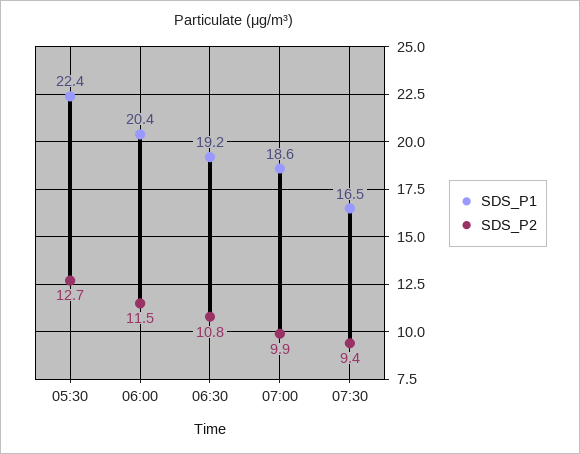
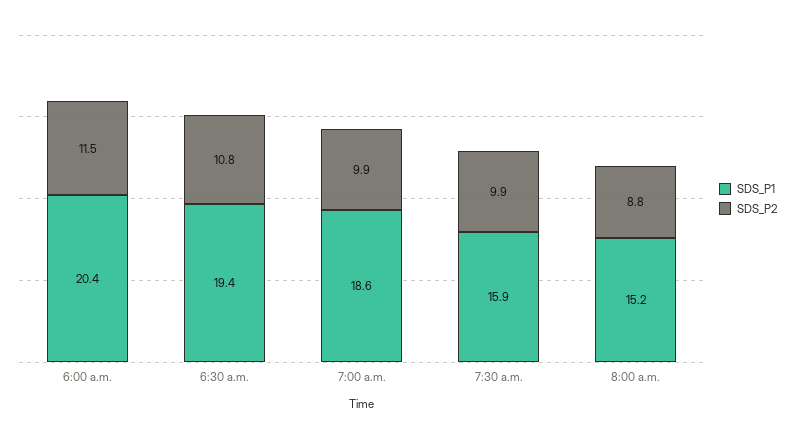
SDS_P1, 05:30: 22.4 -> none
SDS_P2, 05:30: 12.7 -> none
SDS_P1, 06:30: 19.2 -> 19.4
SDS_P1, 07:30: 16.5 -> 15.9
SDS_P2, 07:30: 9.4 -> 9.9
SDS_P1, 8:00 a.m.: none -> 15.2
SDS_P2, 8:00 a.m.: none -> 8.8

